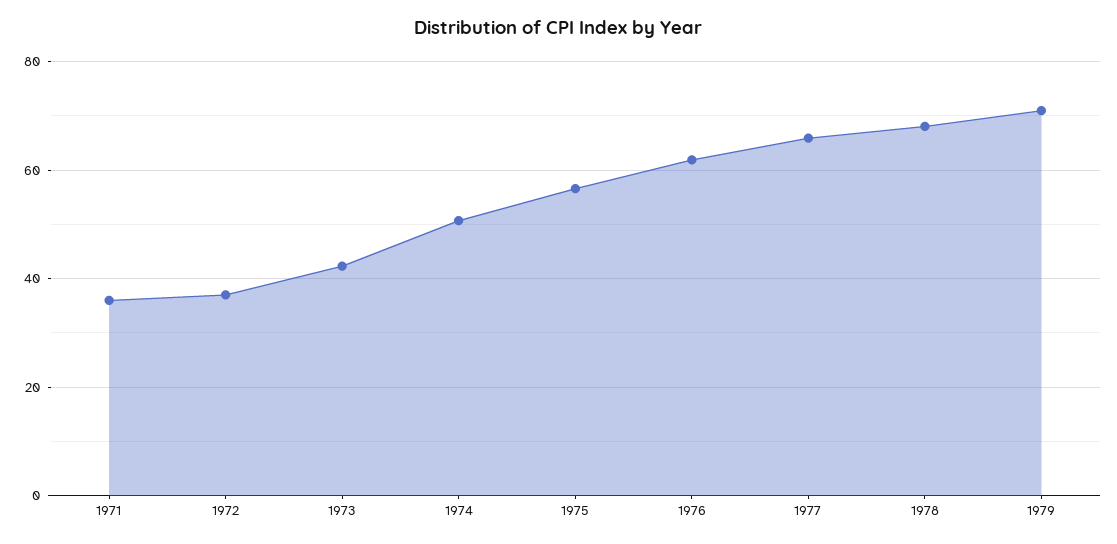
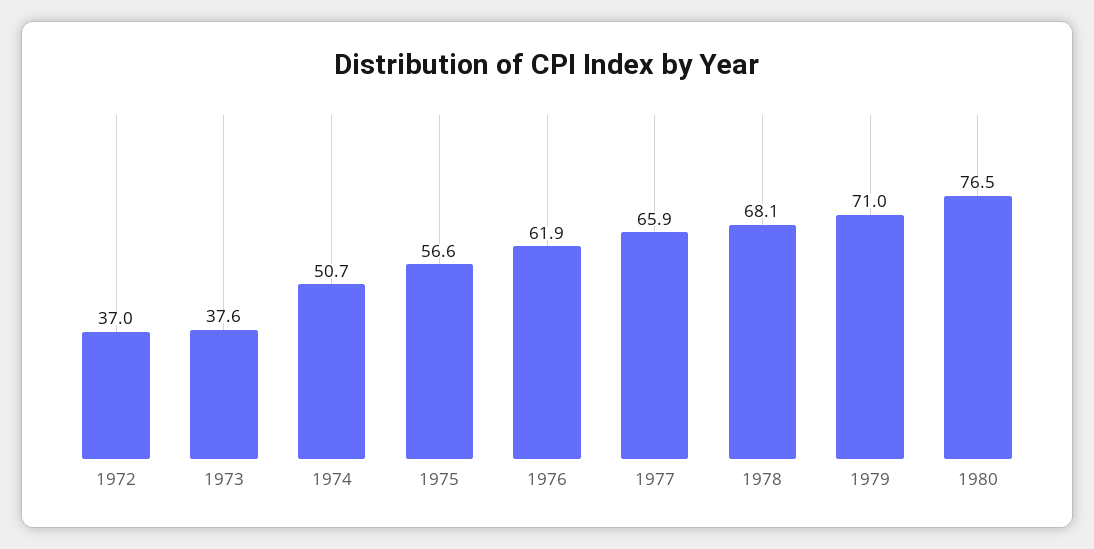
1971: 36 -> none
1973: 42 -> 37.6
1980: none -> 76.5

